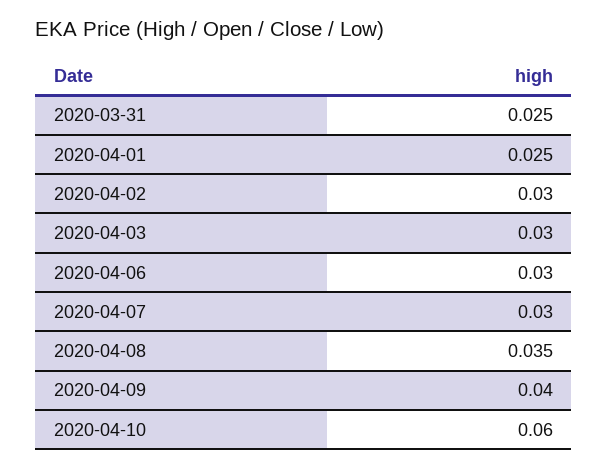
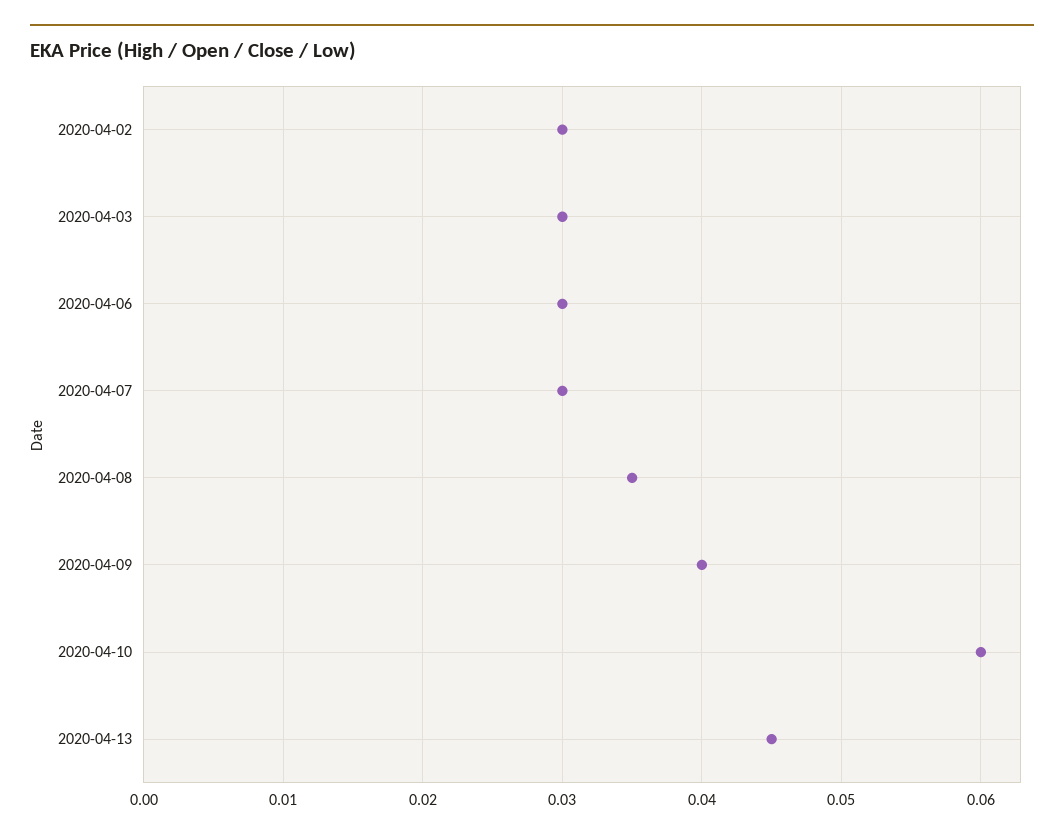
2020-03-31: 0.025 -> none
2020-04-01: 0.025 -> none
2020-04-13: none -> 0.045

